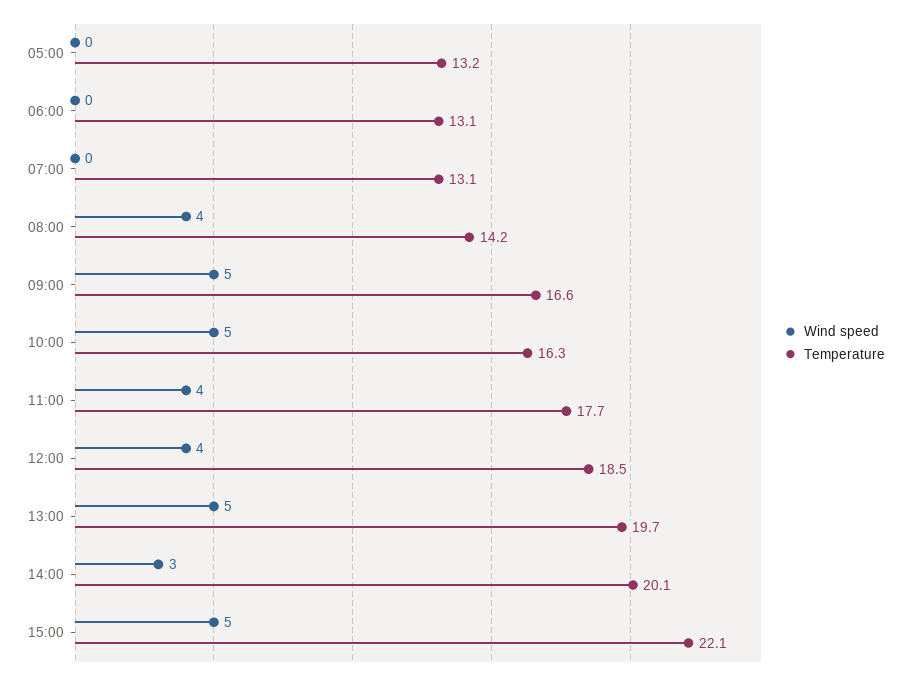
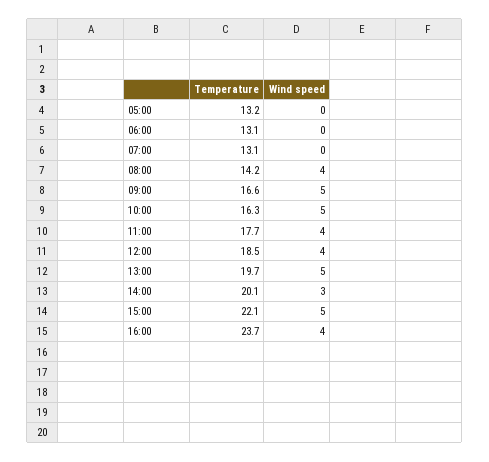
Temperature, 16:00: none -> 23.7
Wind speed, 16:00: none -> 4

